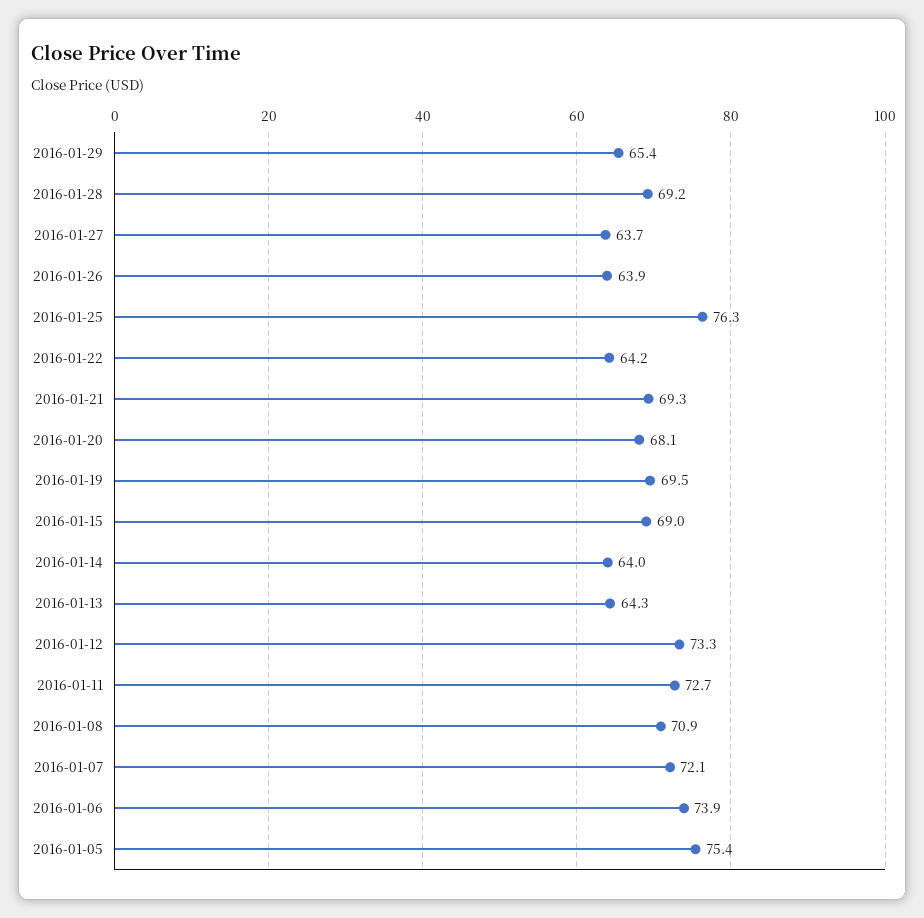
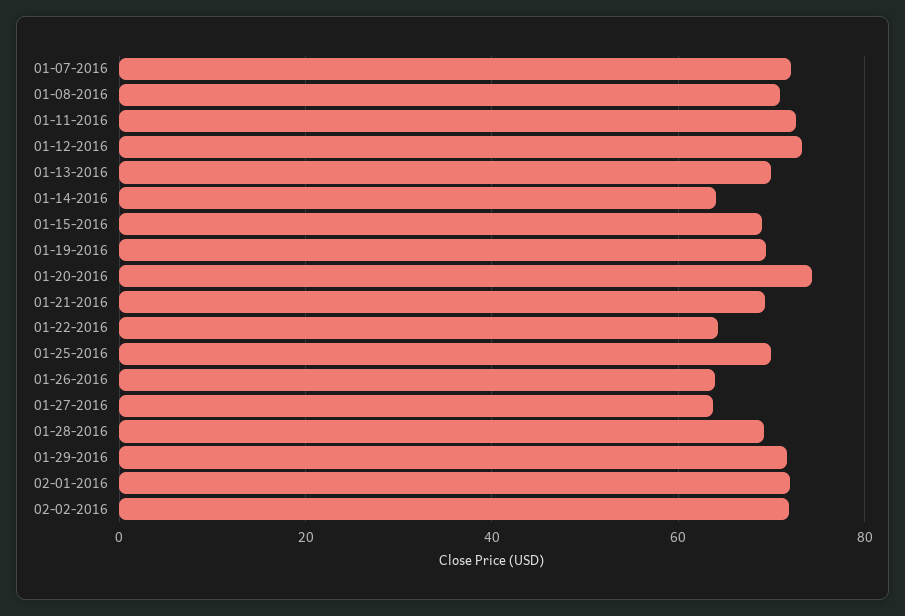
2016-01-29: 65.4 -> 72
2016-01-25: 76.3 -> 70
2016-01-20: 68.1 -> 74
2016-01-13: 64.3 -> 70
2016-01-06: 73.9 -> none
2016-01-05: 75.4 -> none
02-01-2016: none -> 72
02-02-2016: none -> 72

